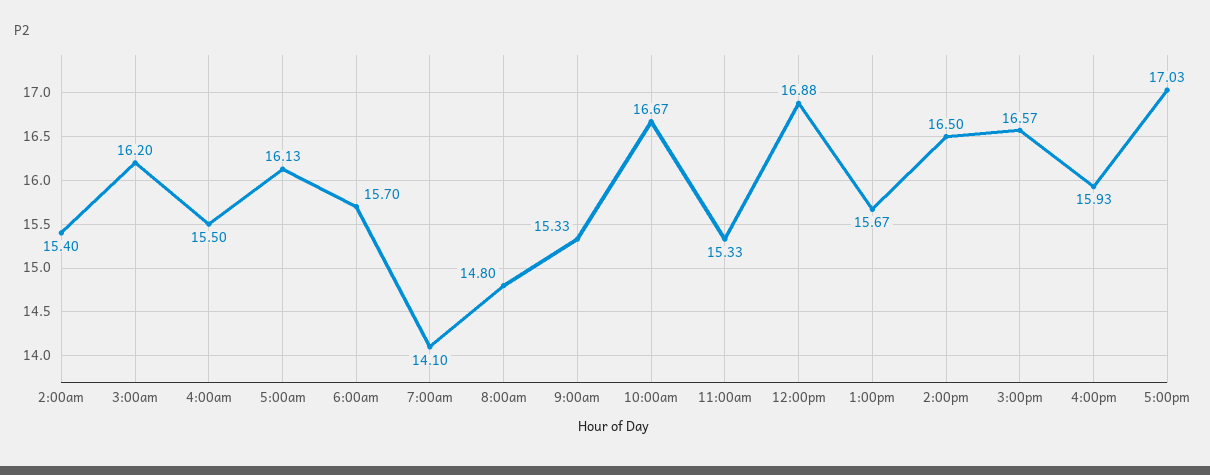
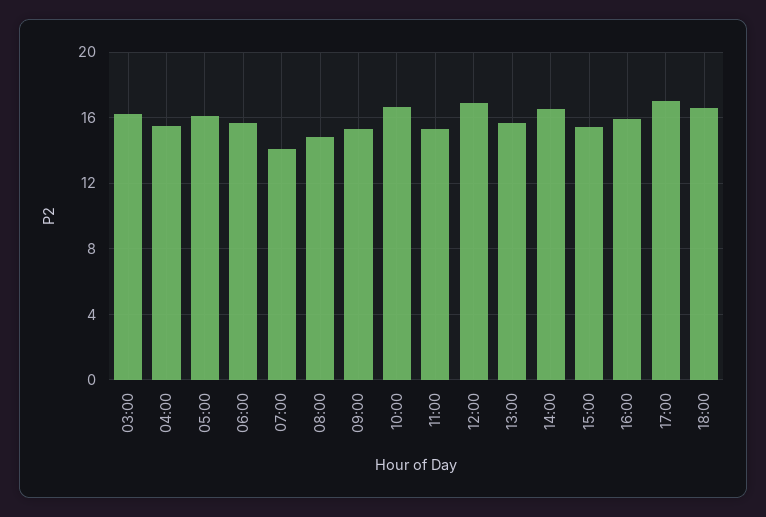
2:00am: 15.4 -> none
3:00pm: 16.57 -> 15.5
18:00: none -> 16.5

